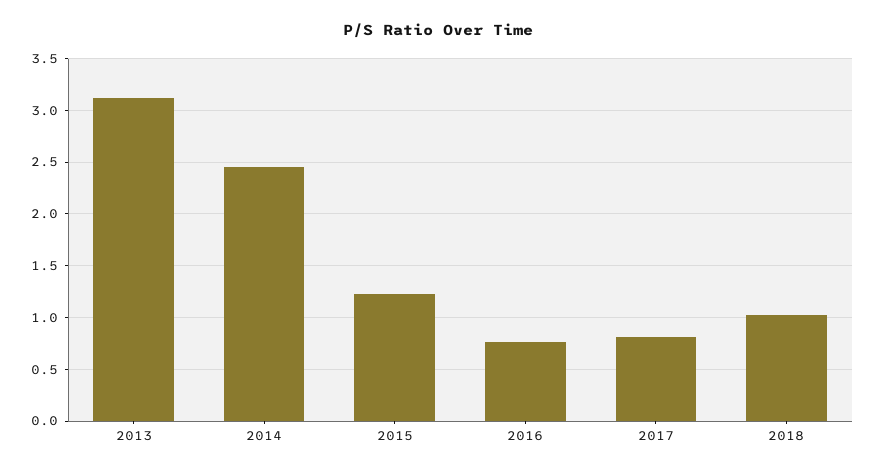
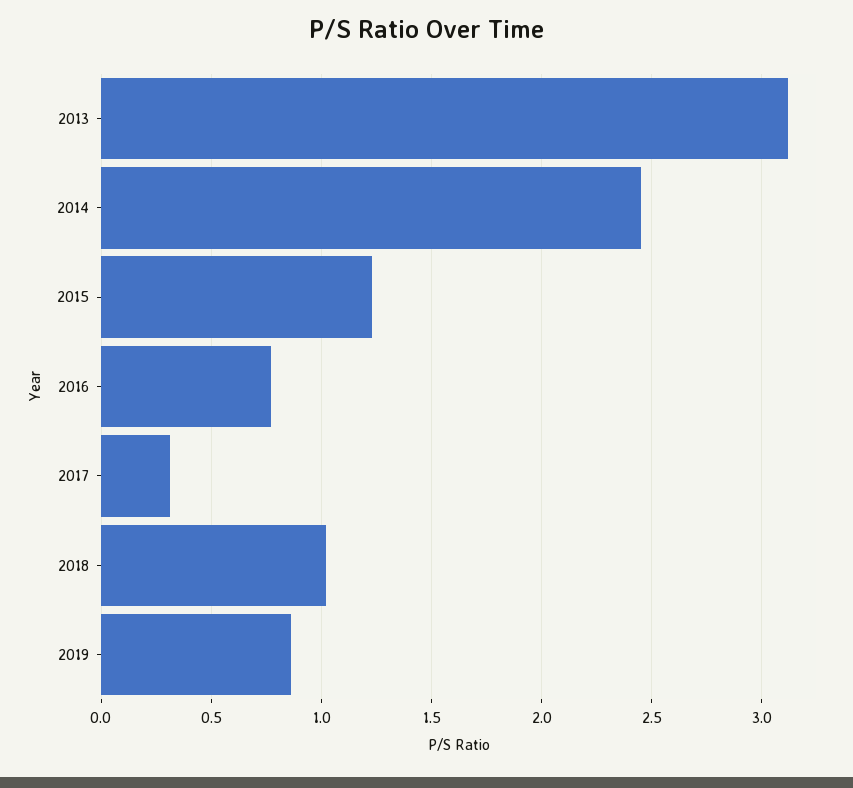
2017: 0.8 -> 0.3
2019: none -> 0.85

